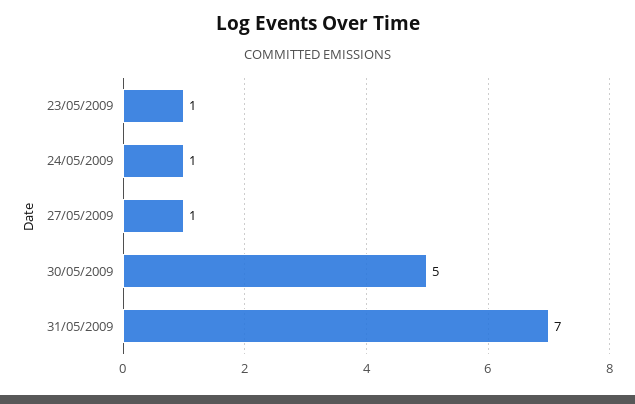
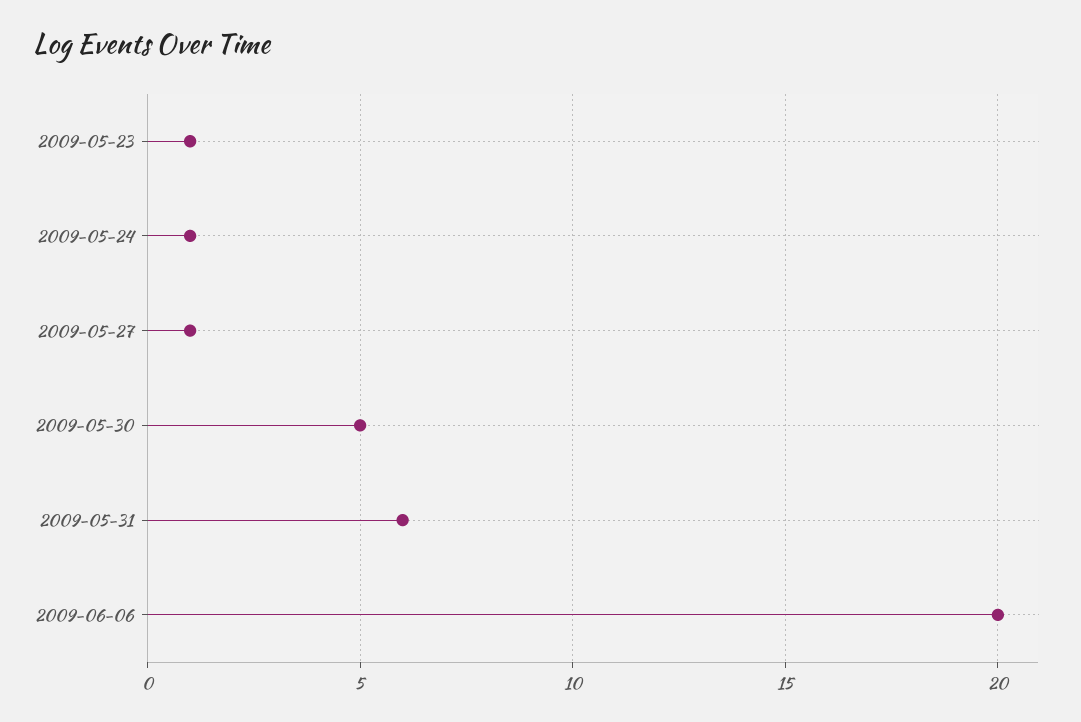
31/05/2009: 7 -> 6
2009-06-06: none -> 20

